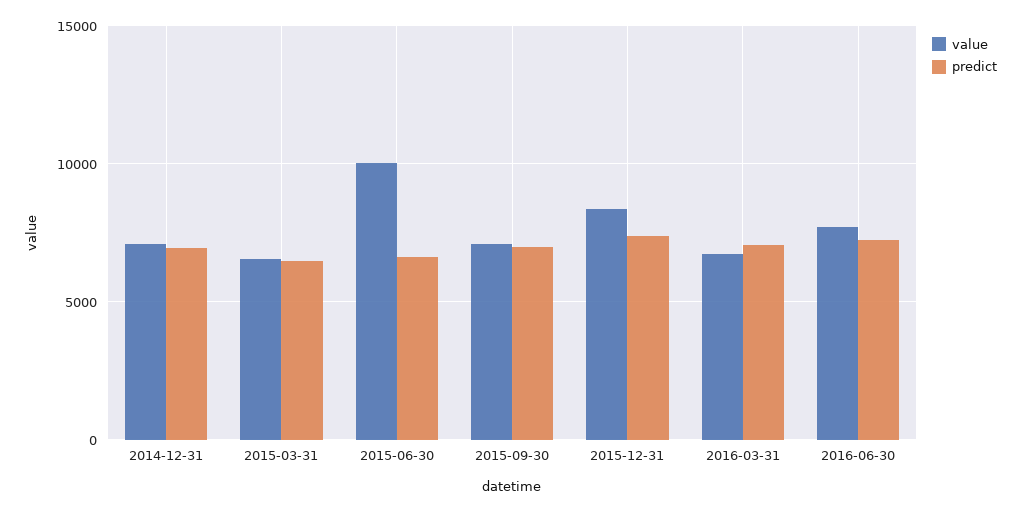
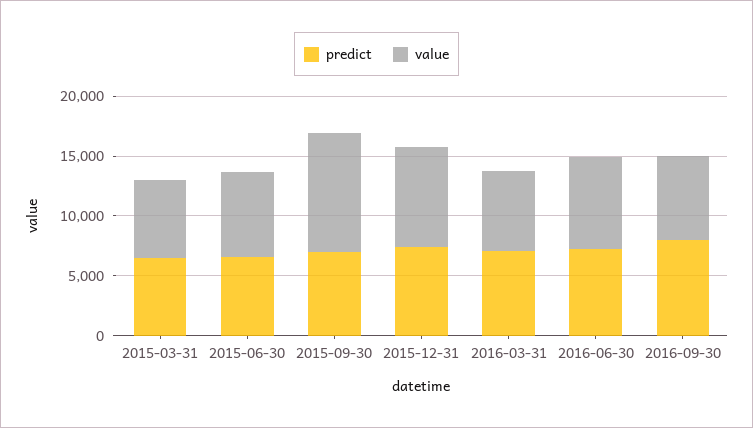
value, 2014-12-31: 7000 -> none
predict, 2014-12-31: 7000 -> none
value, 2015-06-30: 10000 -> 7000
value, 2015-09-30: 7000 -> 10000
predict, 2016-09-30: none -> 8000
value, 2016-09-30: none -> 7000

